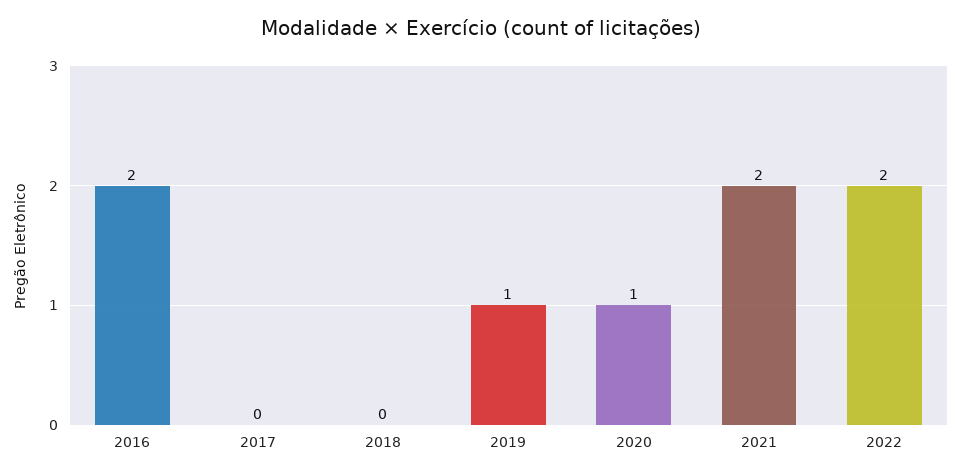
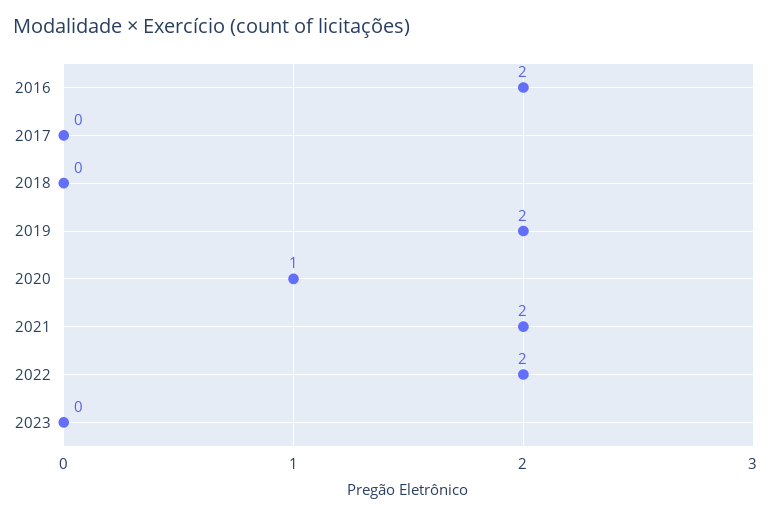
2019: 1 -> 2
2023: none -> 0

